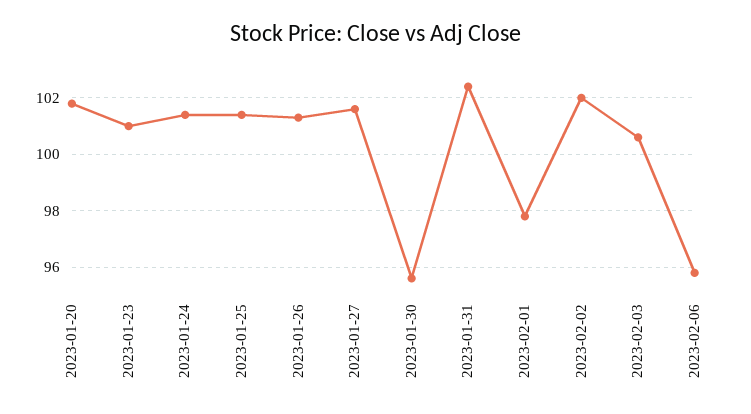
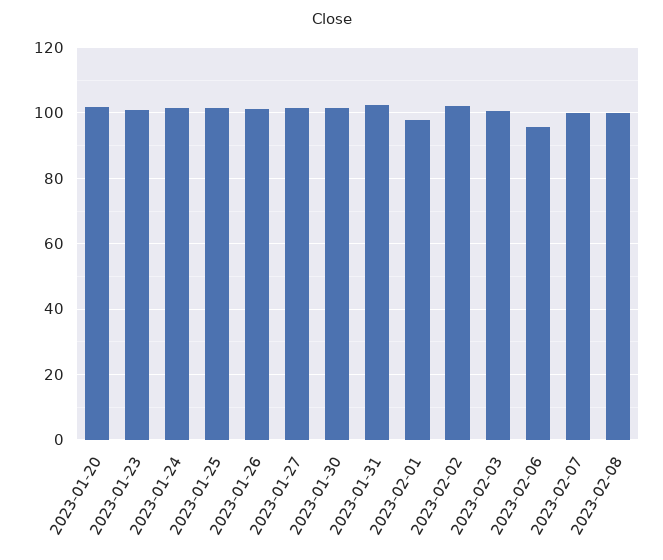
2023-01-30: 95.5 -> 102
2023-02-07: none -> 100
2023-02-08: none -> 100

